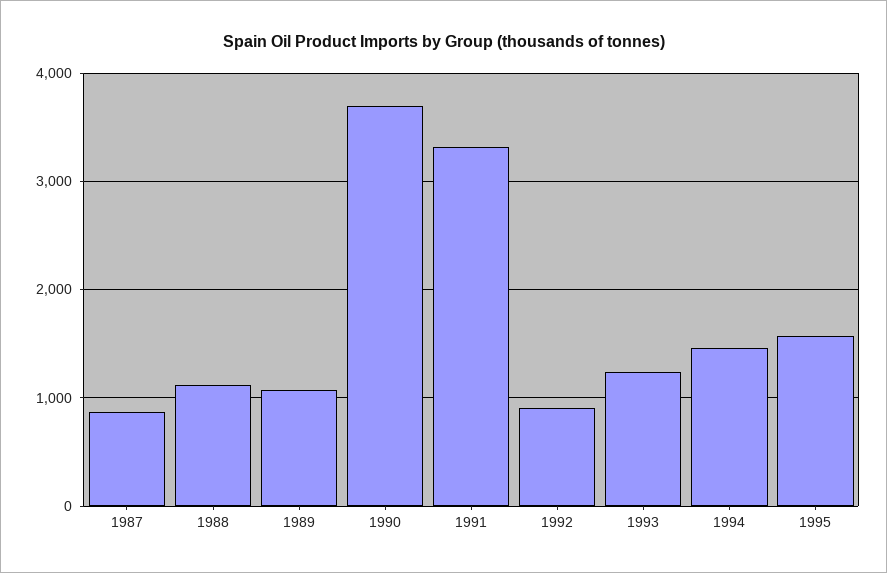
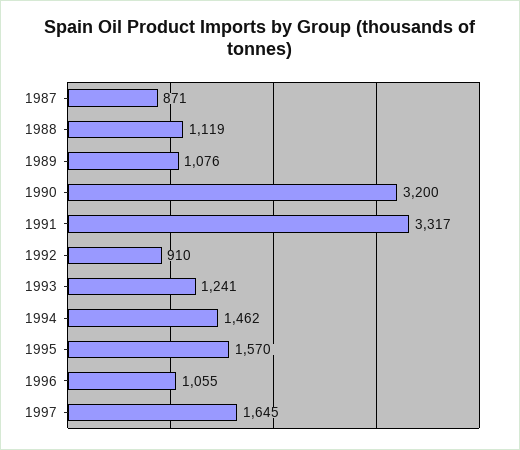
1990: 3700 -> 3200
1996: none -> 1055
1997: none -> 1645

